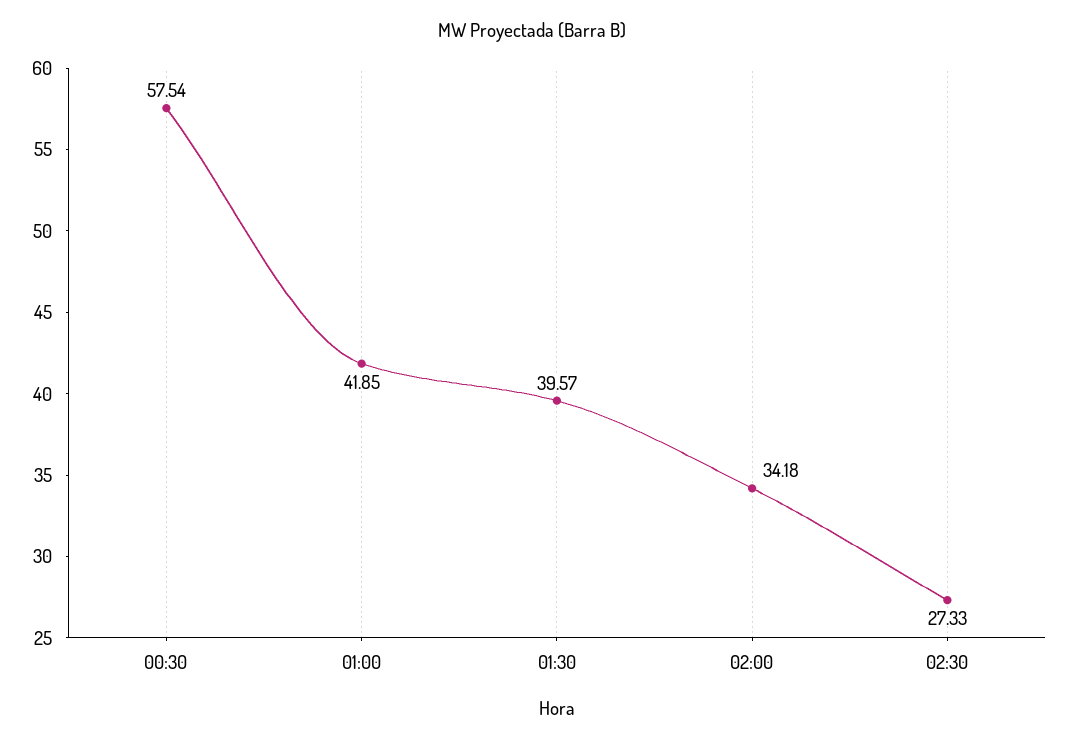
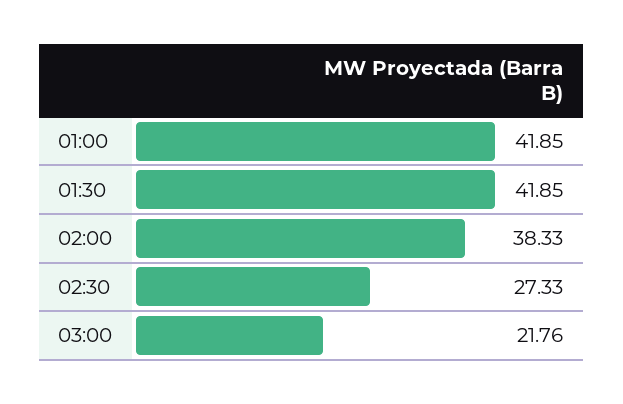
00:30: 57.54 -> none
01:30: 39.57 -> 41.85
02:00: 34.18 -> 38.33
03:00: none -> 21.76

